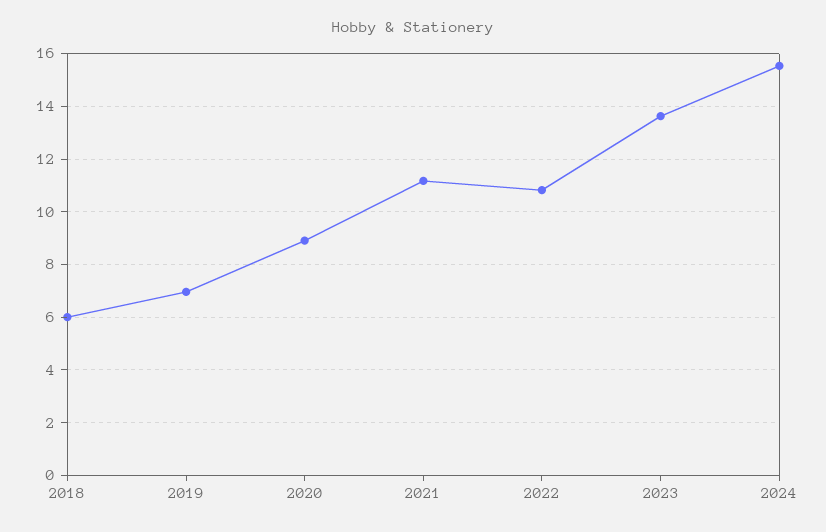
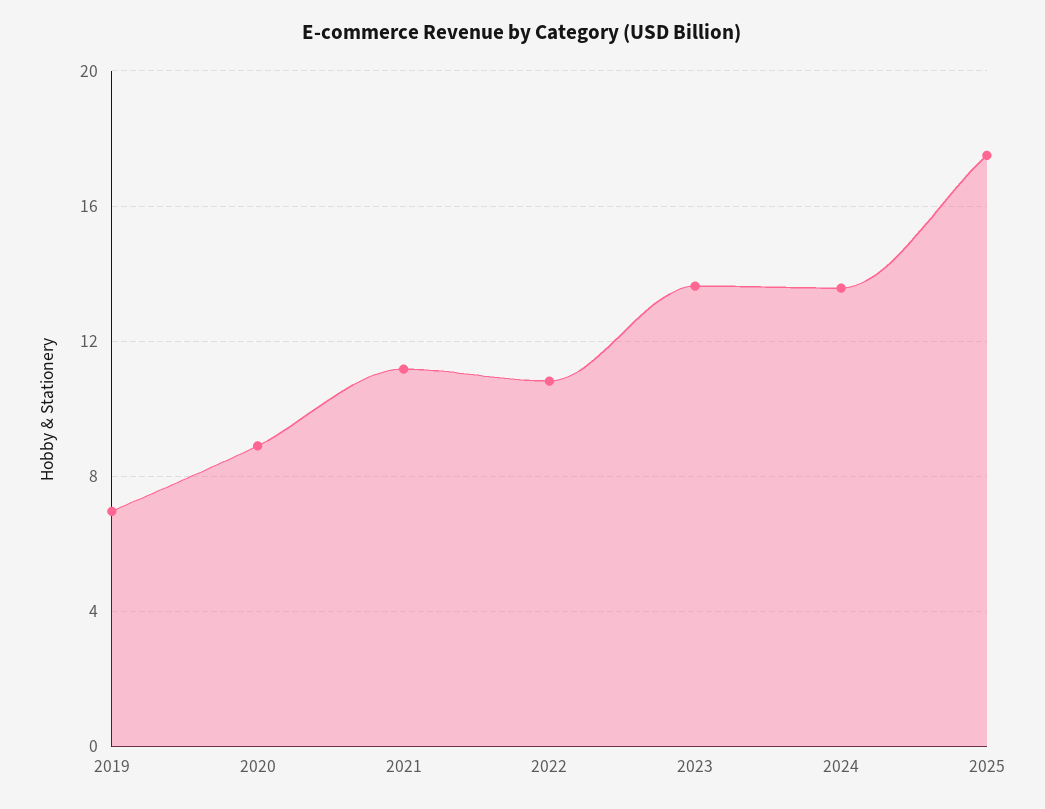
2018: 6 -> none
2024: 15.5 -> 13.5
2025: none -> 17.5

